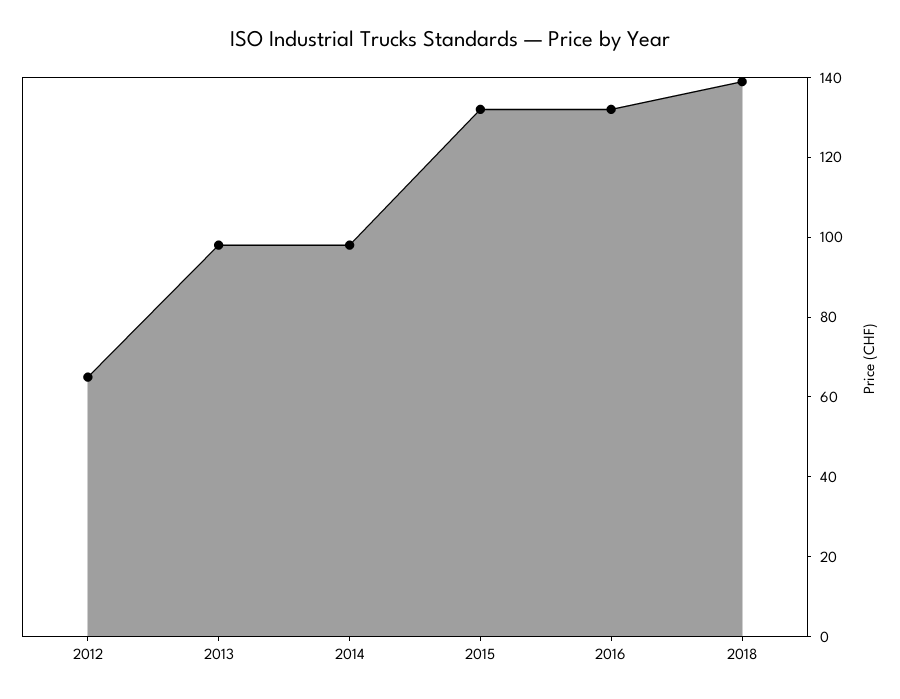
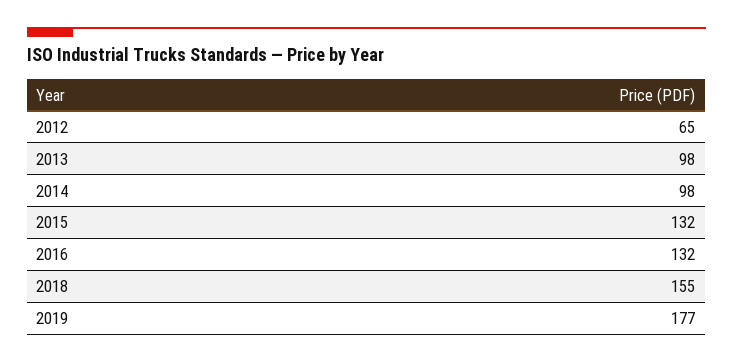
2018: 140 -> 155
2019: none -> 177

